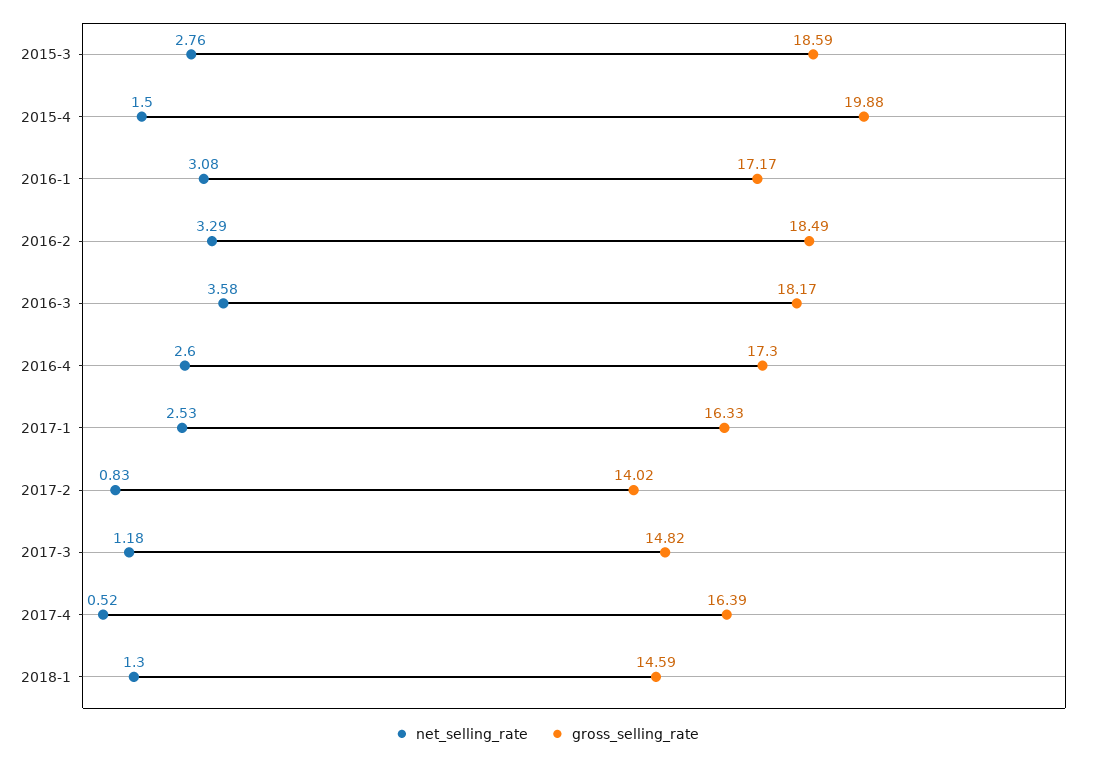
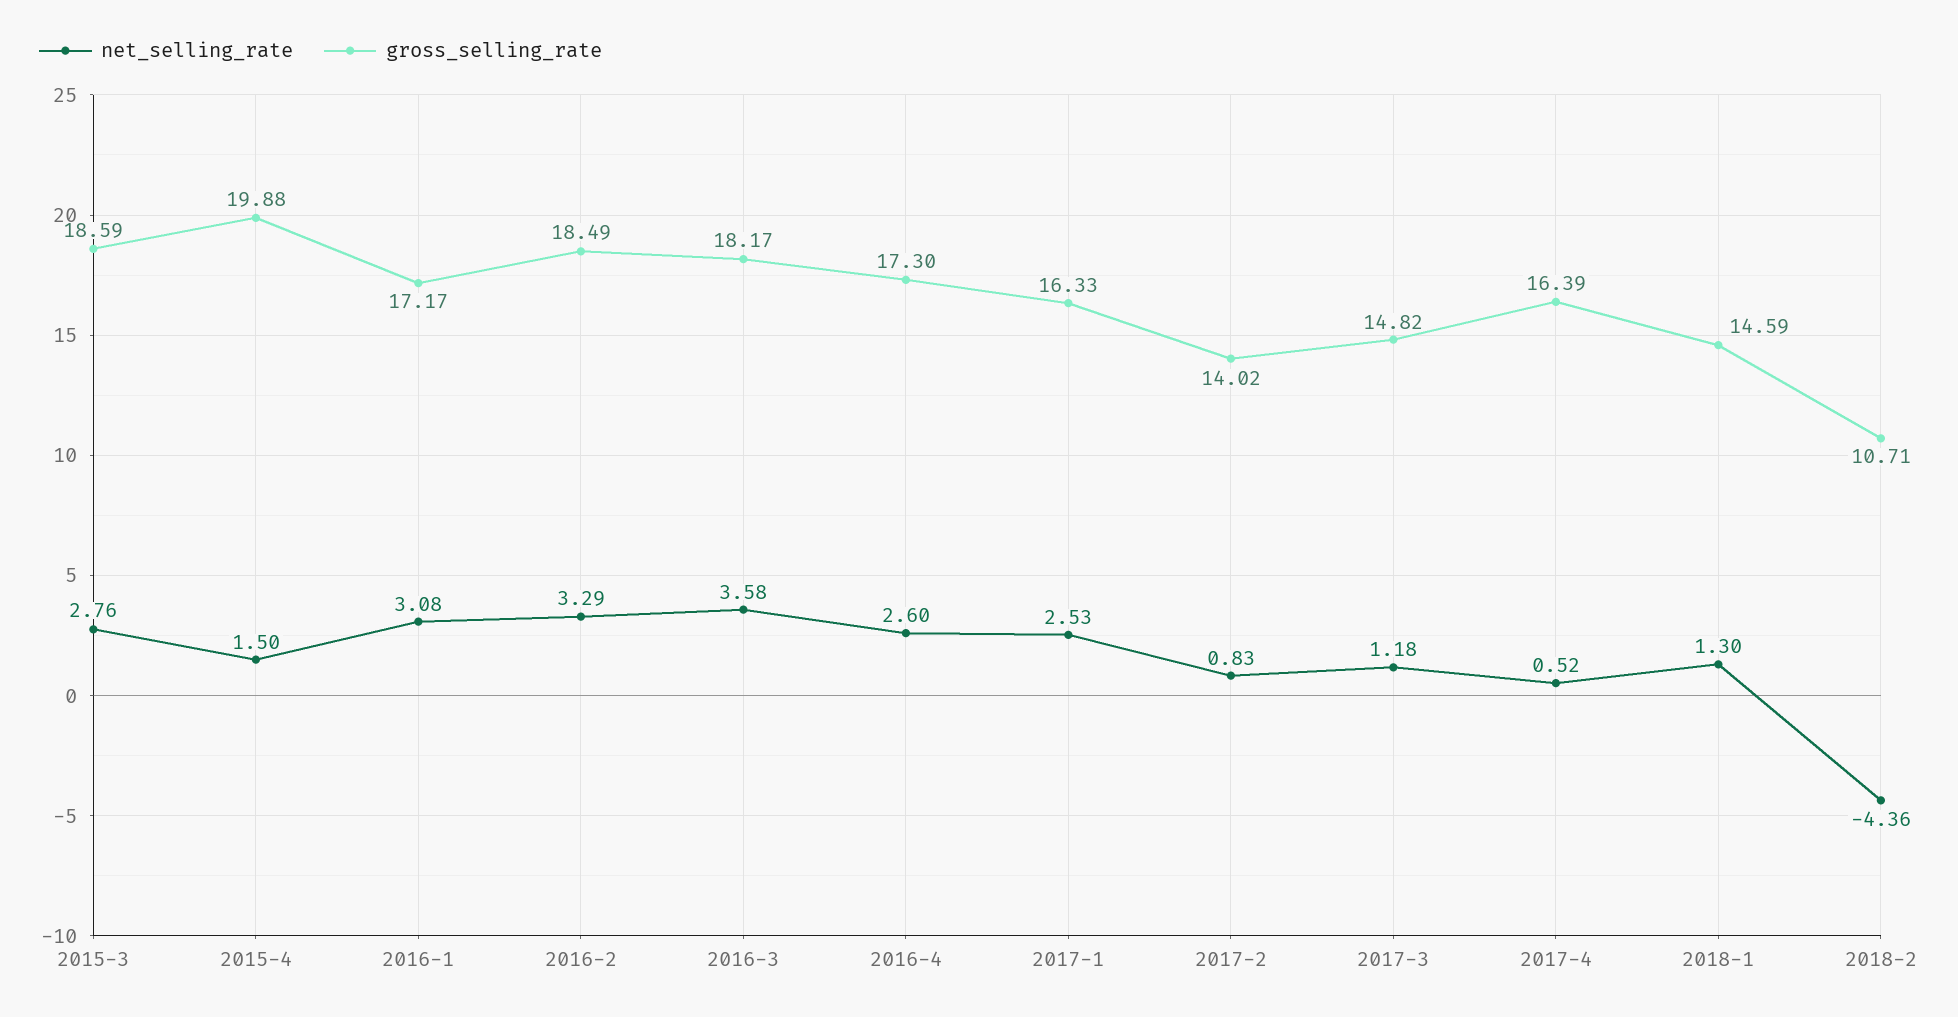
net_selling_rate, 2018-2: none -> -4.36
gross_selling_rate, 2018-2: none -> 10.71

